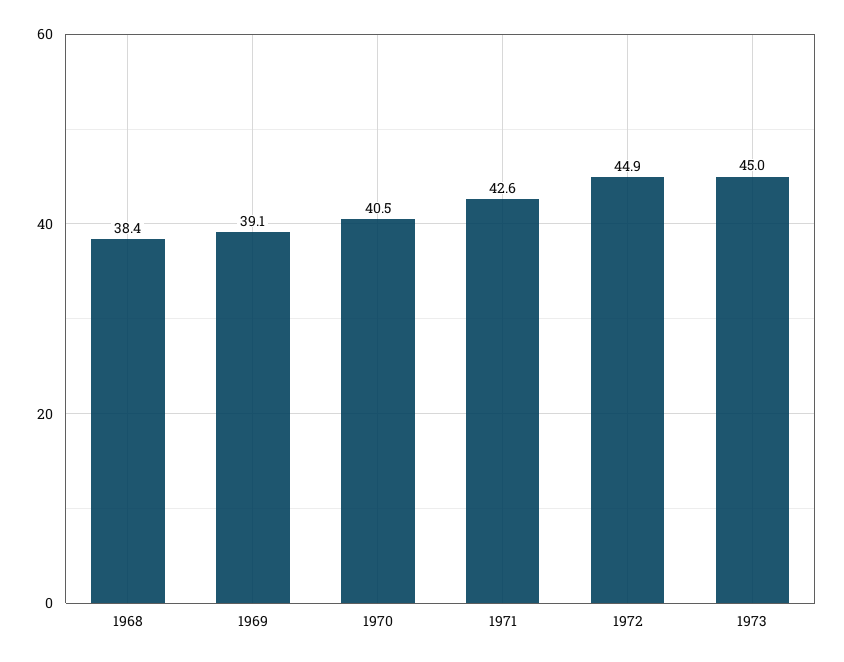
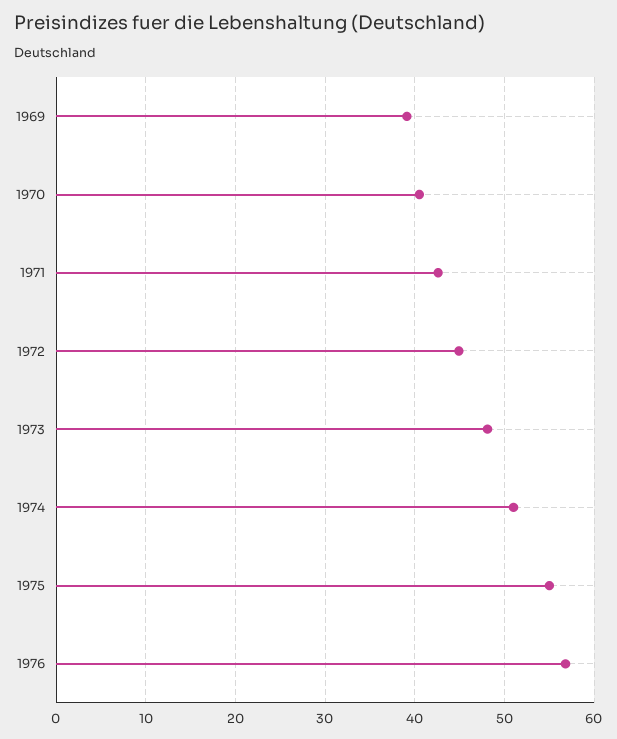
1968: 38.4 -> none
1973: 45 -> 48
1974: none -> 51
1975: none -> 55
1976: none -> 57

